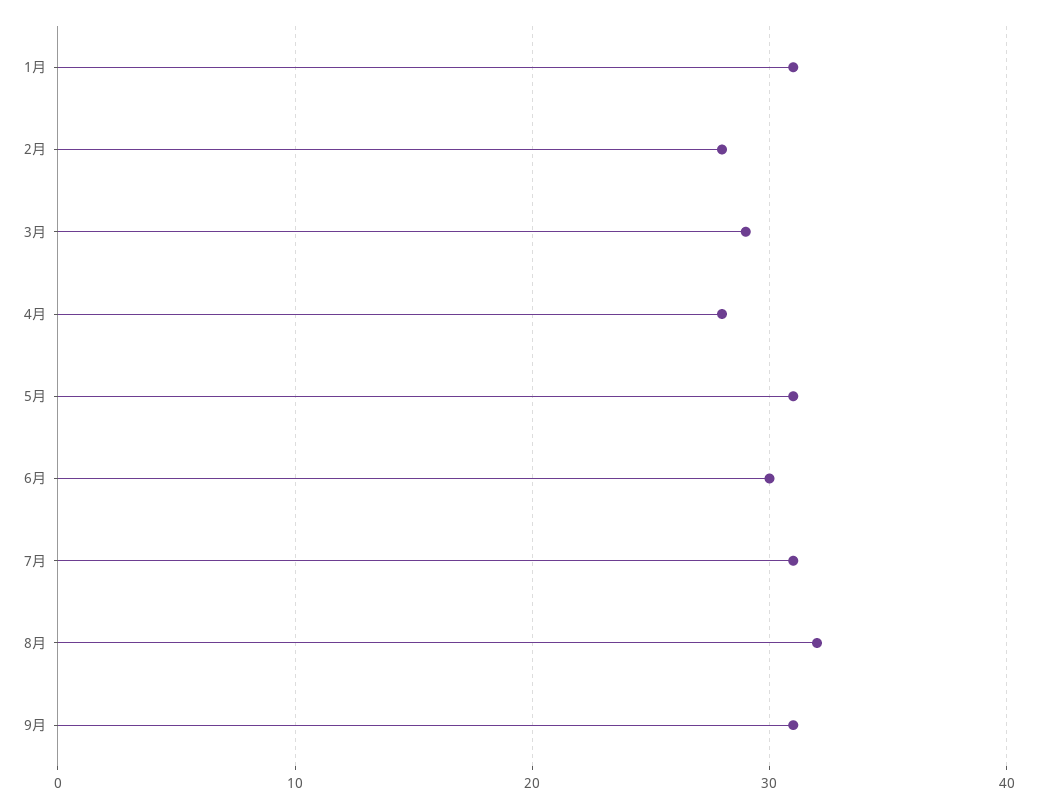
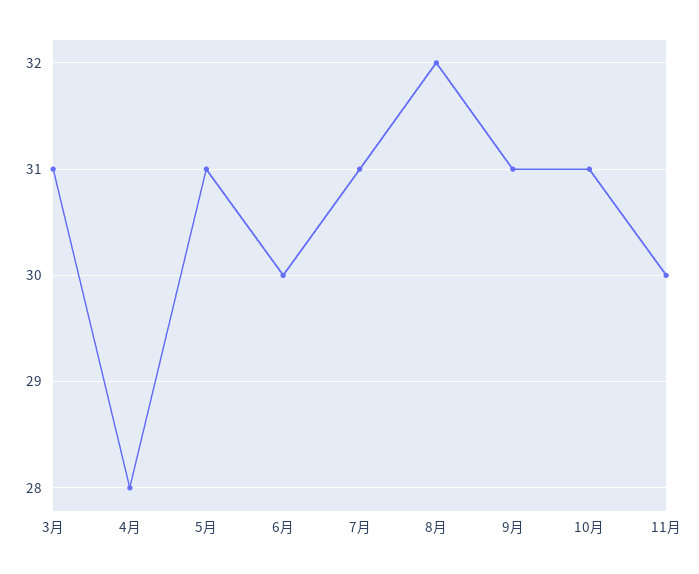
1月: 31 -> none
2月: 28 -> none
3月: 29 -> 31
10月: none -> 31
11月: none -> 30

